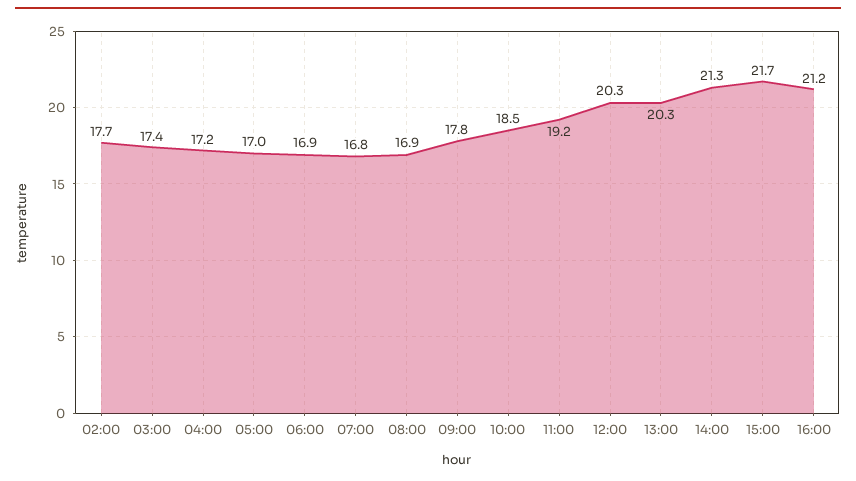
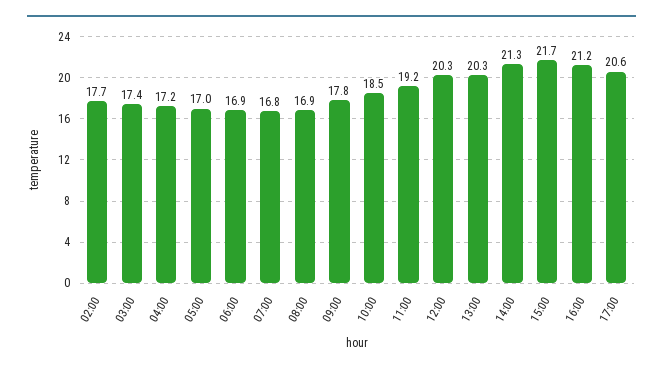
17:00: none -> 20.6

